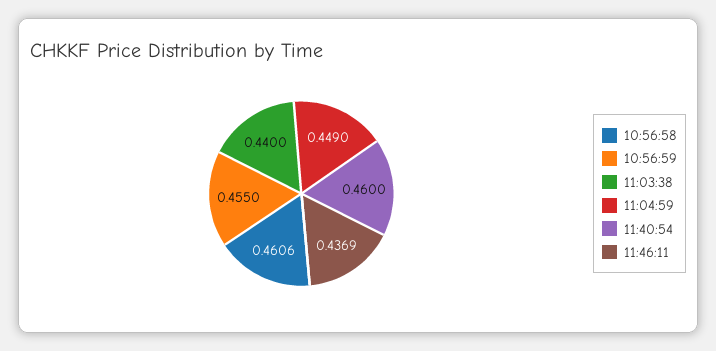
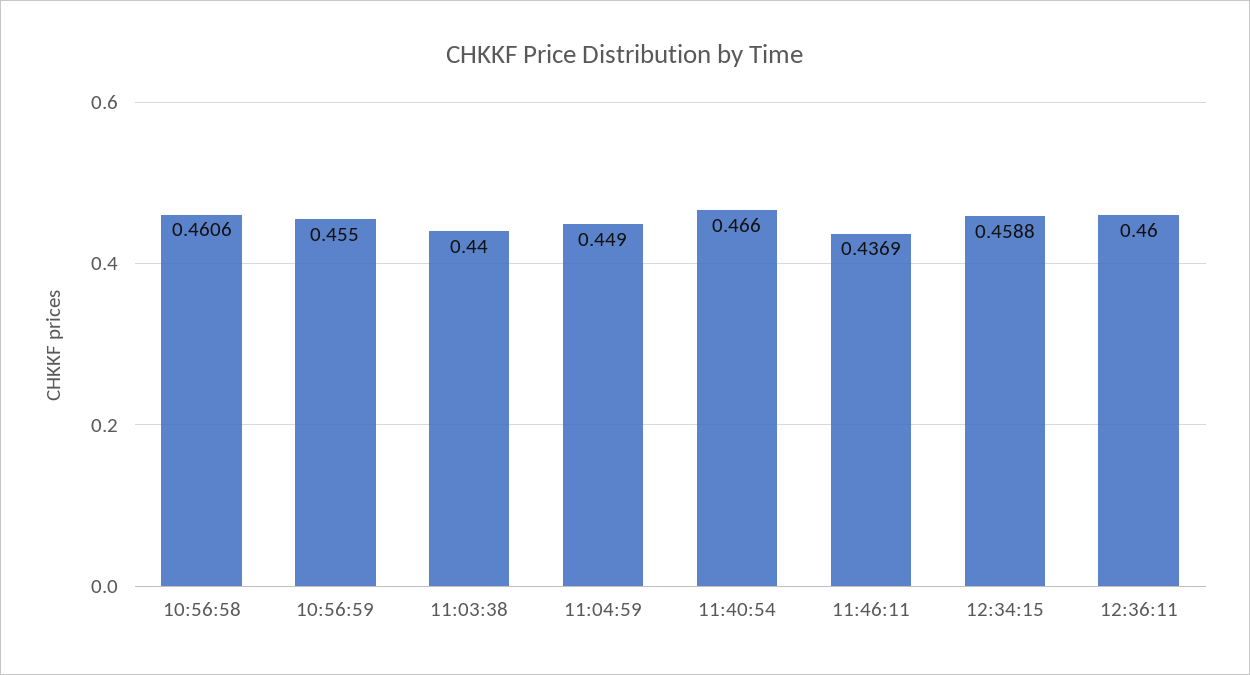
11:40:54: 0.46 -> 0.466
12:34:15: none -> 0.4588
12:36:11: none -> 0.46

